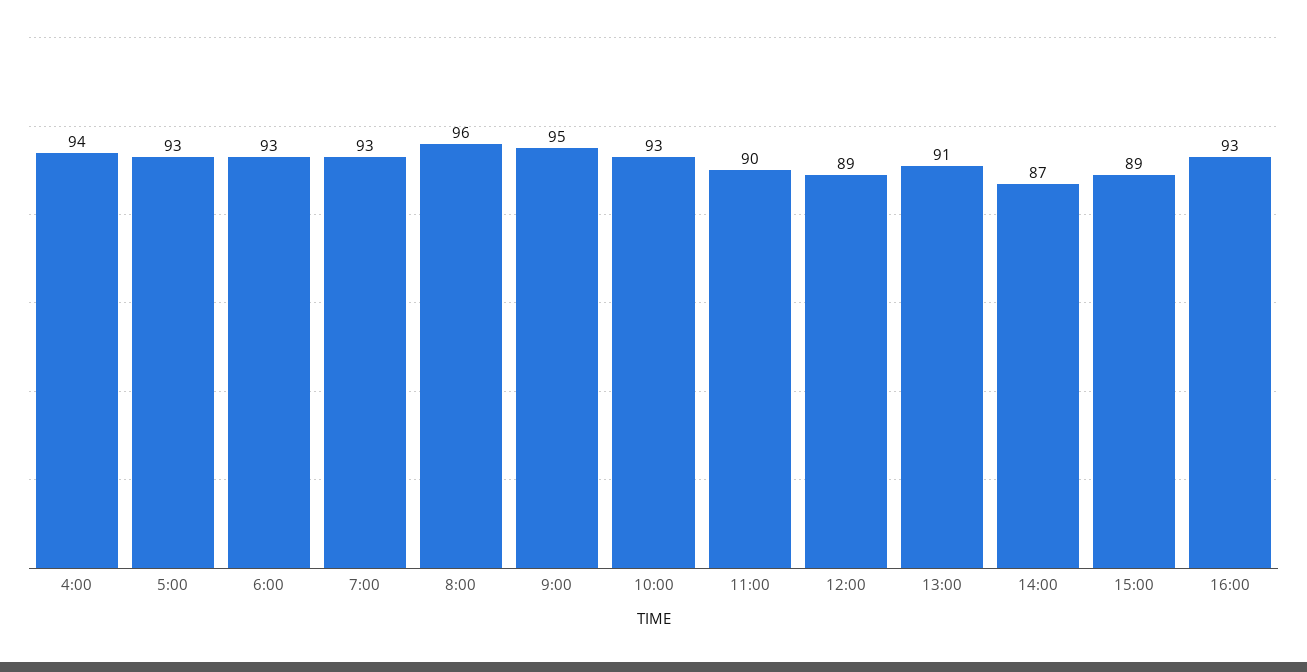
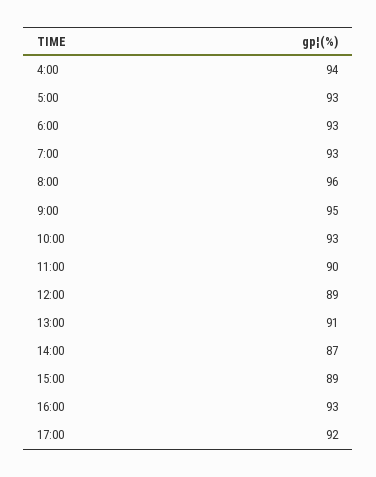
17:00: none -> 92

